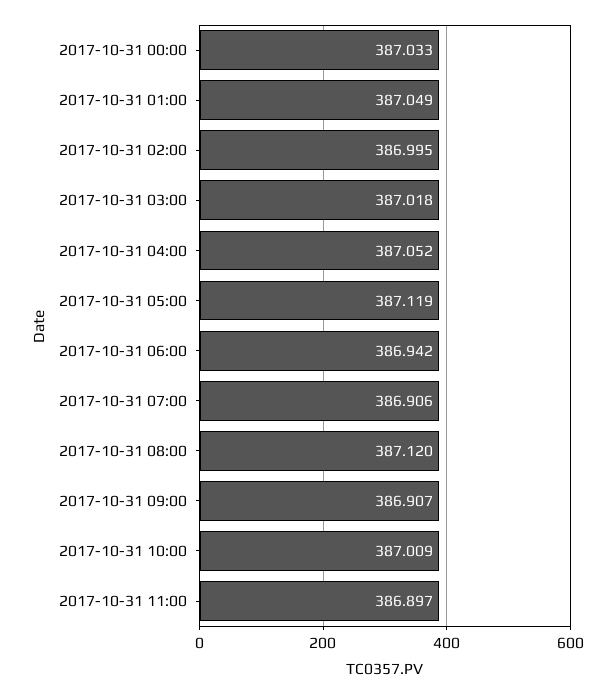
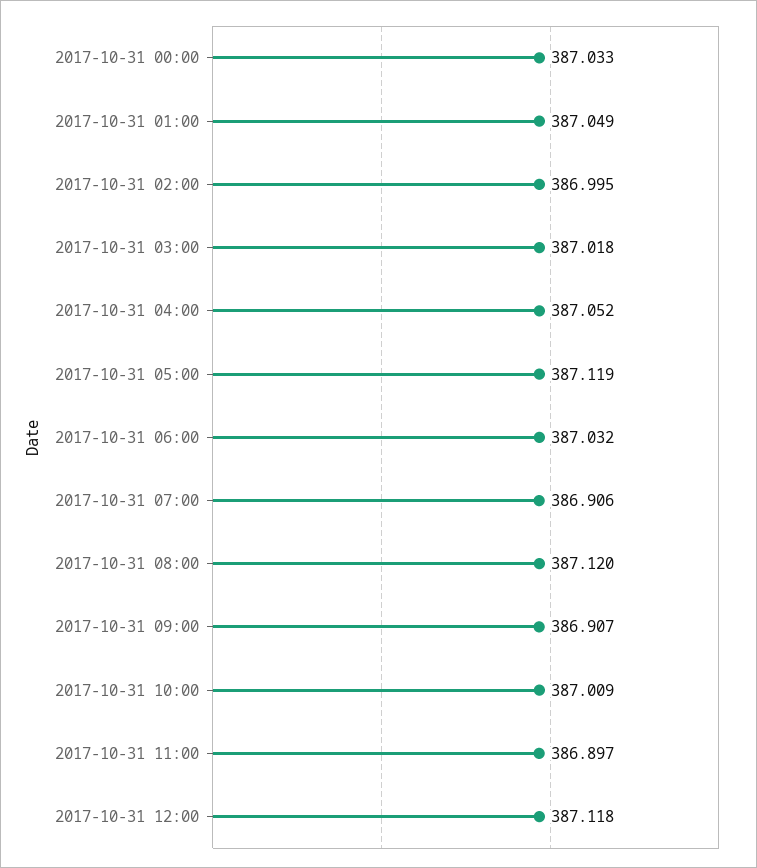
2017-10-31 06:00: 386.942 -> 387.032
2017-10-31 12:00: none -> 387.118

